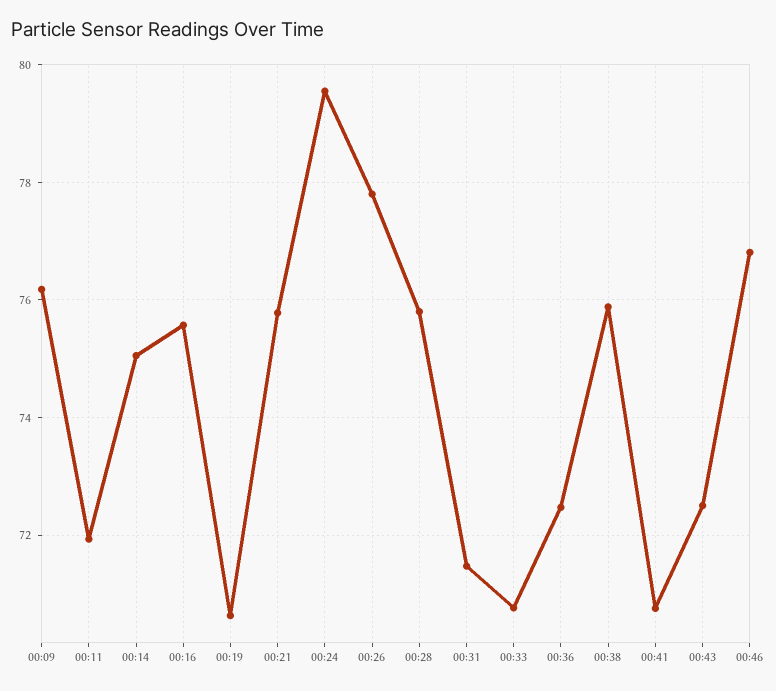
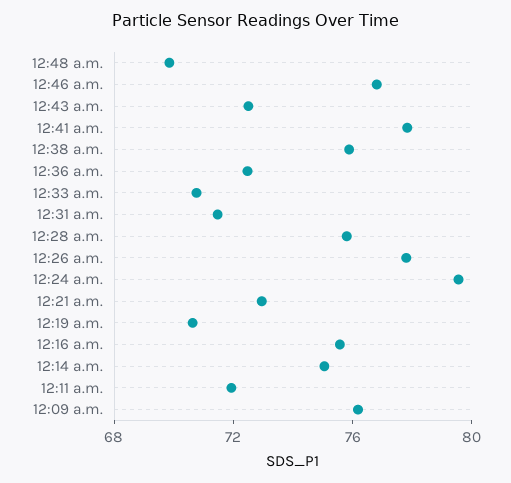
00:21: 75.8 -> 73
00:41: 70.8 -> 78
12:48 a.m.: none -> 70

